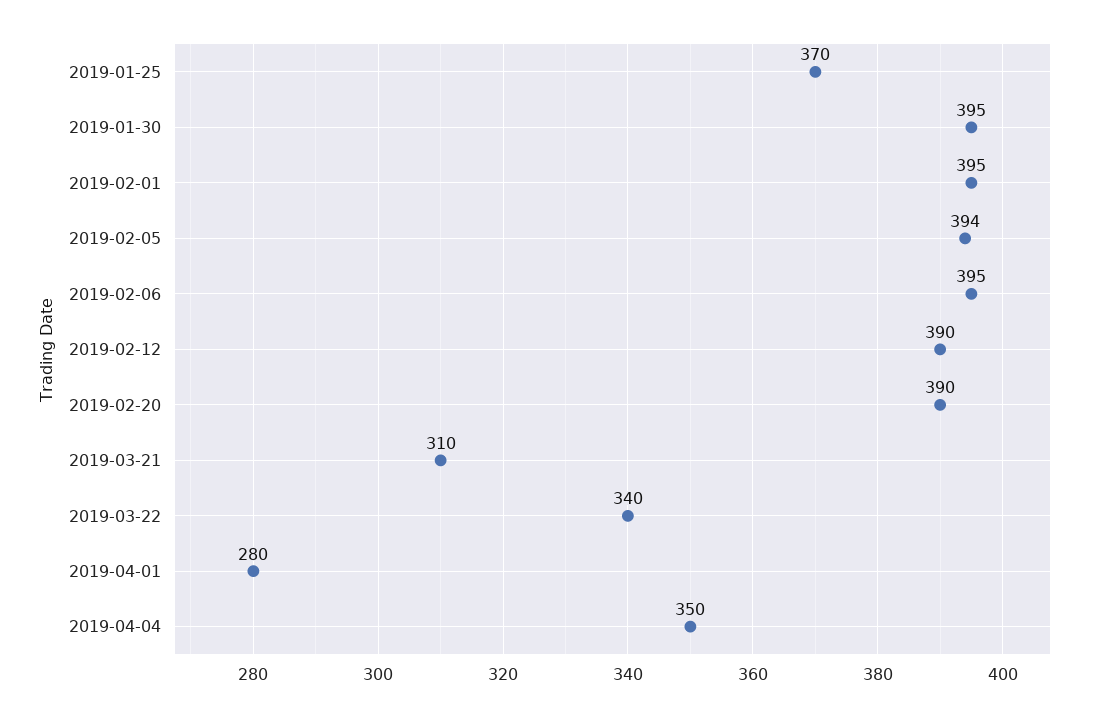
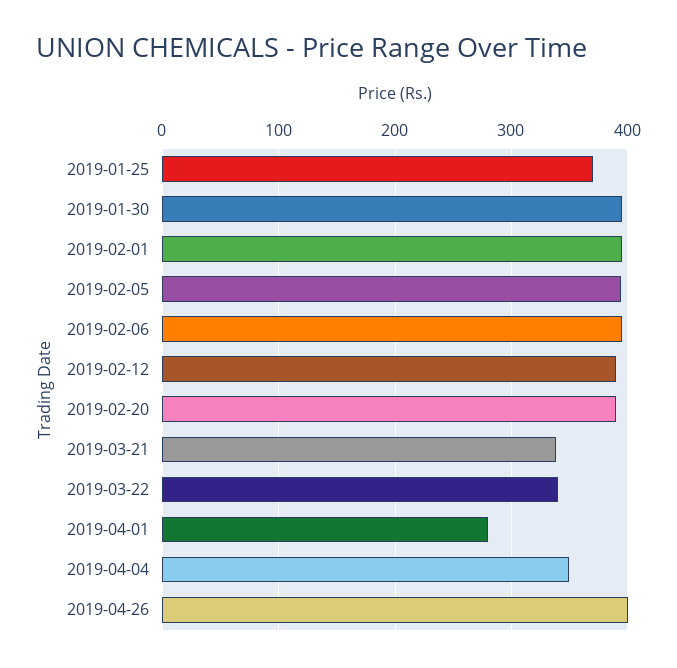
2019-03-21: 310 -> 340
2019-04-26: none -> 400

